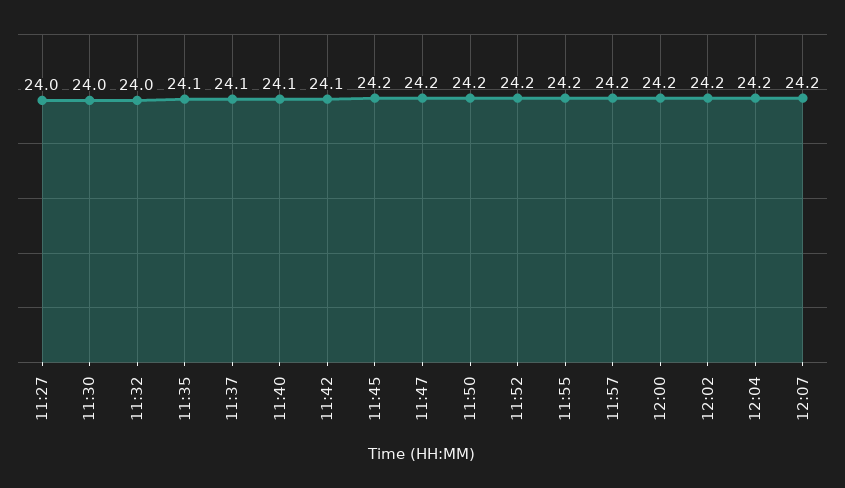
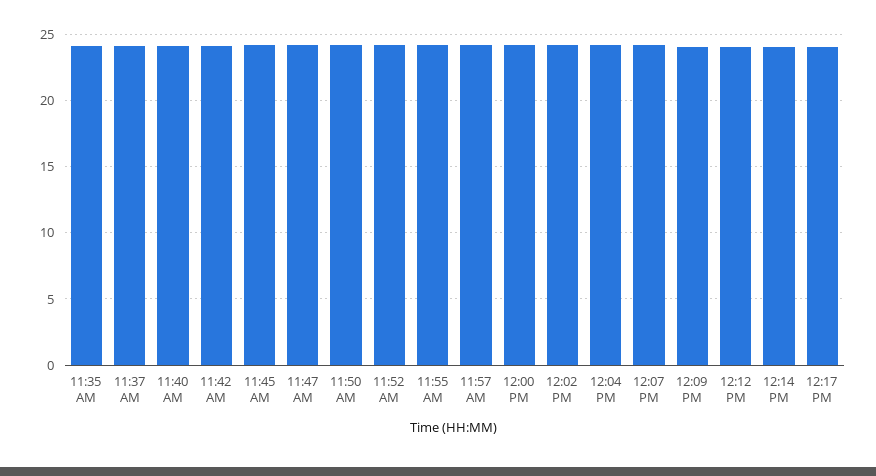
11:27: 24 -> none
11:30: 24 -> none
11:32: 24 -> none
12:09 PM: none -> 24
12:12 PM: none -> 24
12:14 PM: none -> 24
12:17 PM: none -> 24

